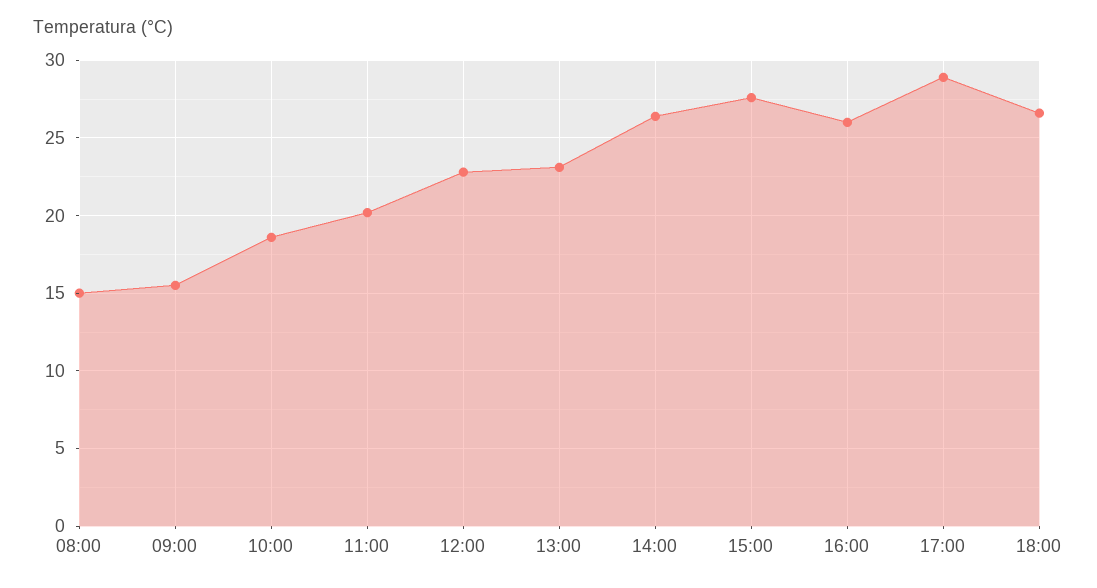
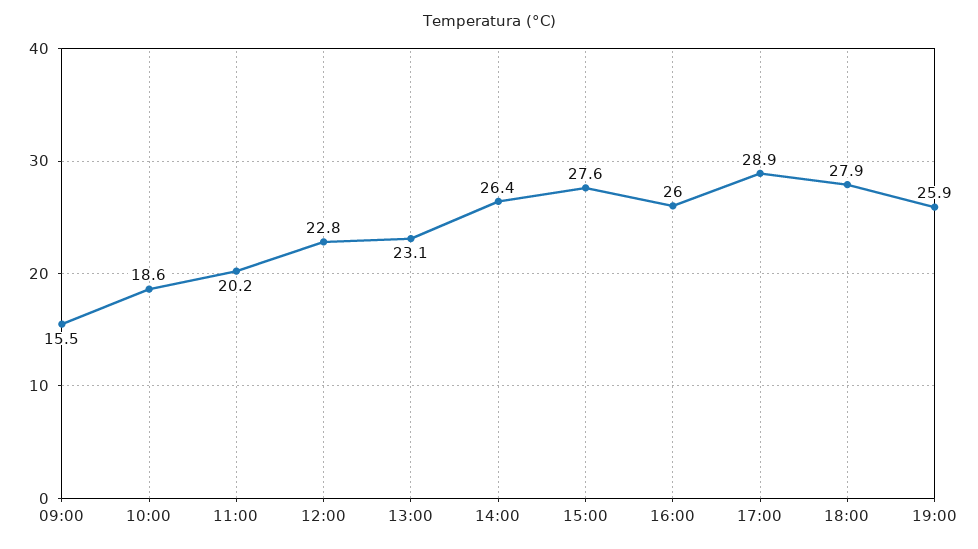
08:00: 15 -> none
18:00: 26.5 -> 27.9
19:00: none -> 25.9

